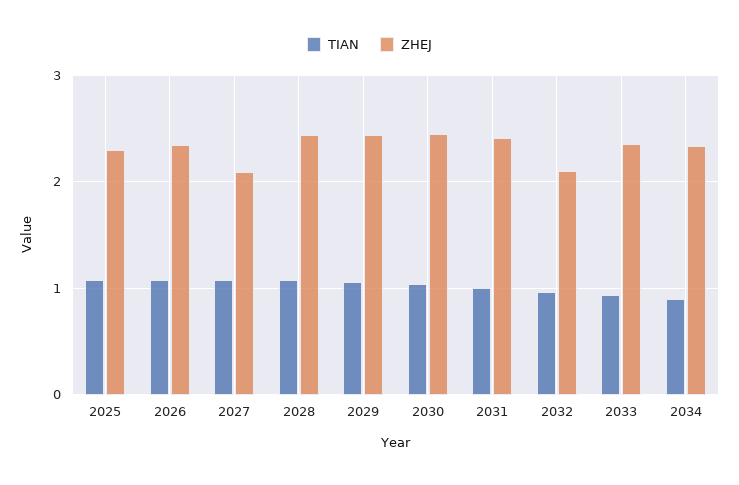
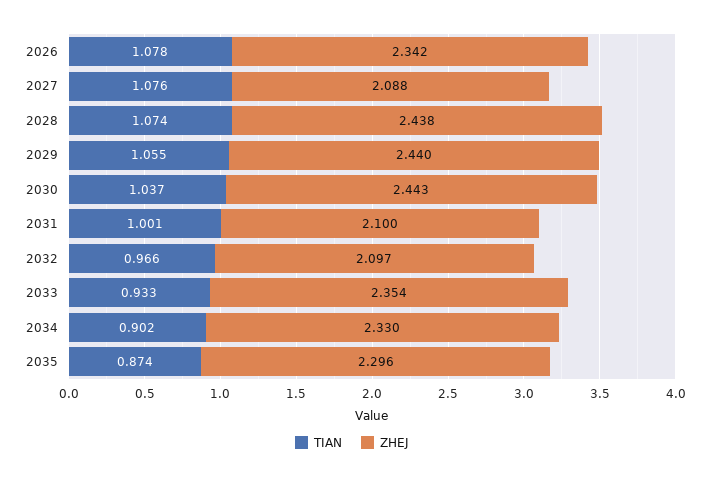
TIAN, 2025: 1.1 -> none
ZHEJ, 2025: 2.3 -> none
ZHEJ, 2031: 2.4 -> 2.1
TIAN, 2035: none -> 0.874
ZHEJ, 2035: none -> 2.296

